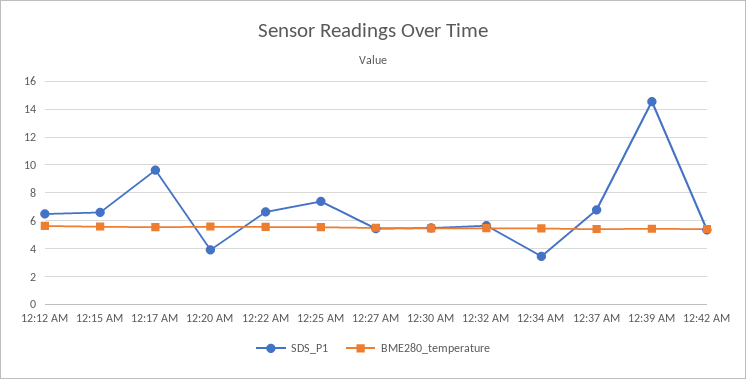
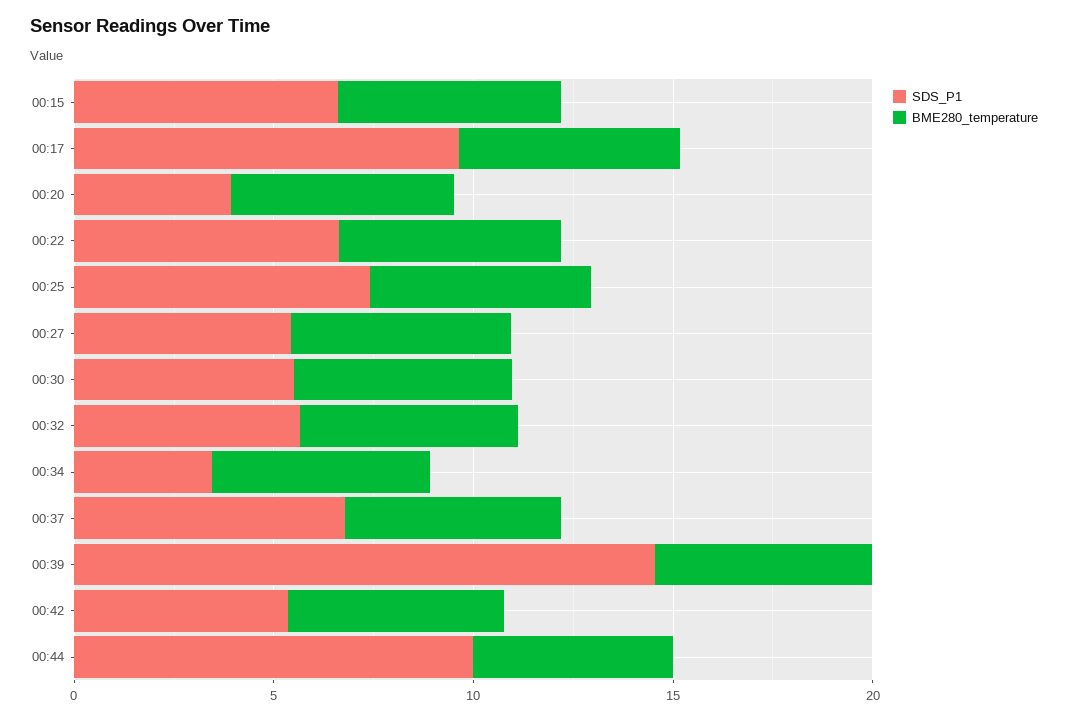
SDS_P1, 12:12 AM: 6.5 -> none
BME280_temperature, 12:12 AM: 5.5 -> none
SDS_P1, 00:44: none -> 10
BME280_temperature, 00:44: none -> 5

